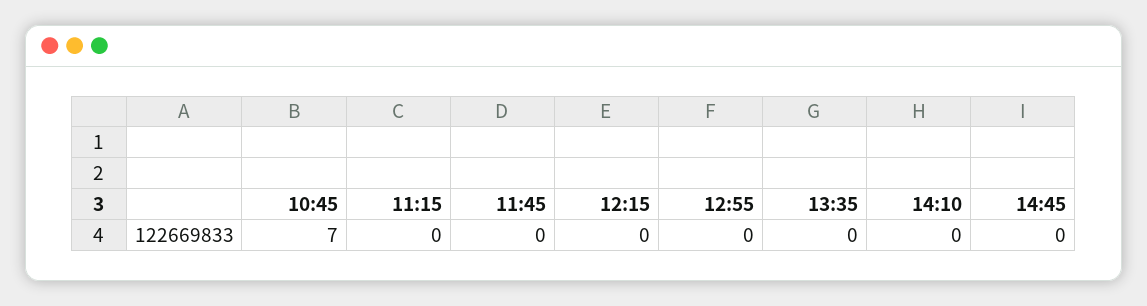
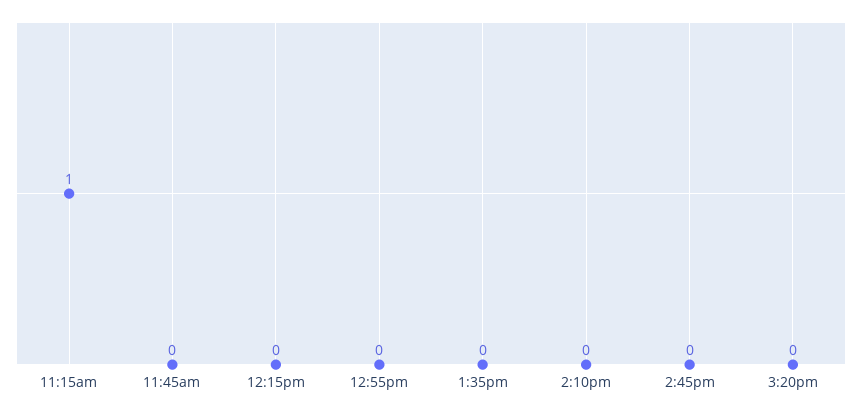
10:45: 7 -> none
11:15: 0 -> 1
3:20pm: none -> 0

